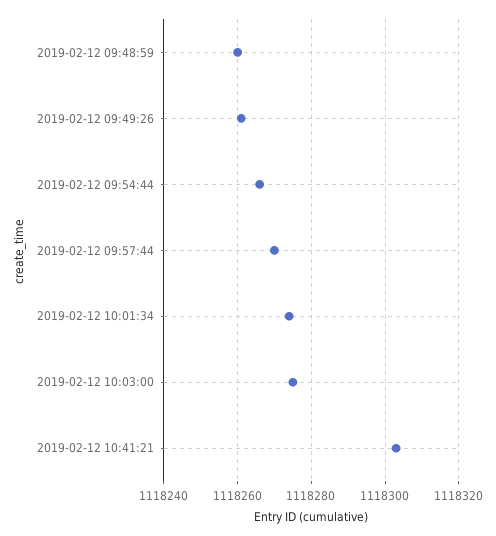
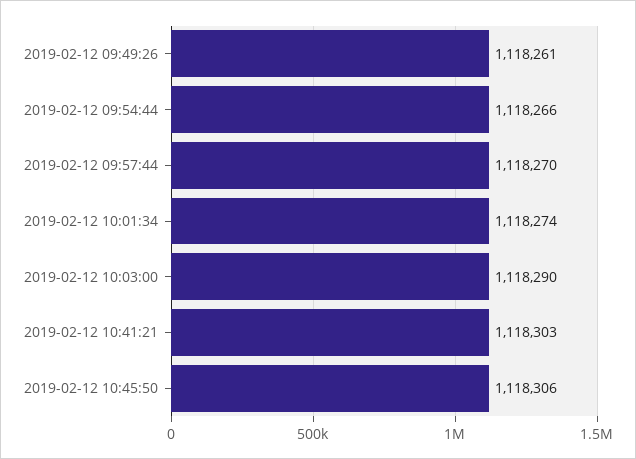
2019-02-12 09:48:59: 1118260 -> none
2019-02-12 10:03:00: 1118275 -> 1118290
2019-02-12 10:45:50: none -> 1118306

